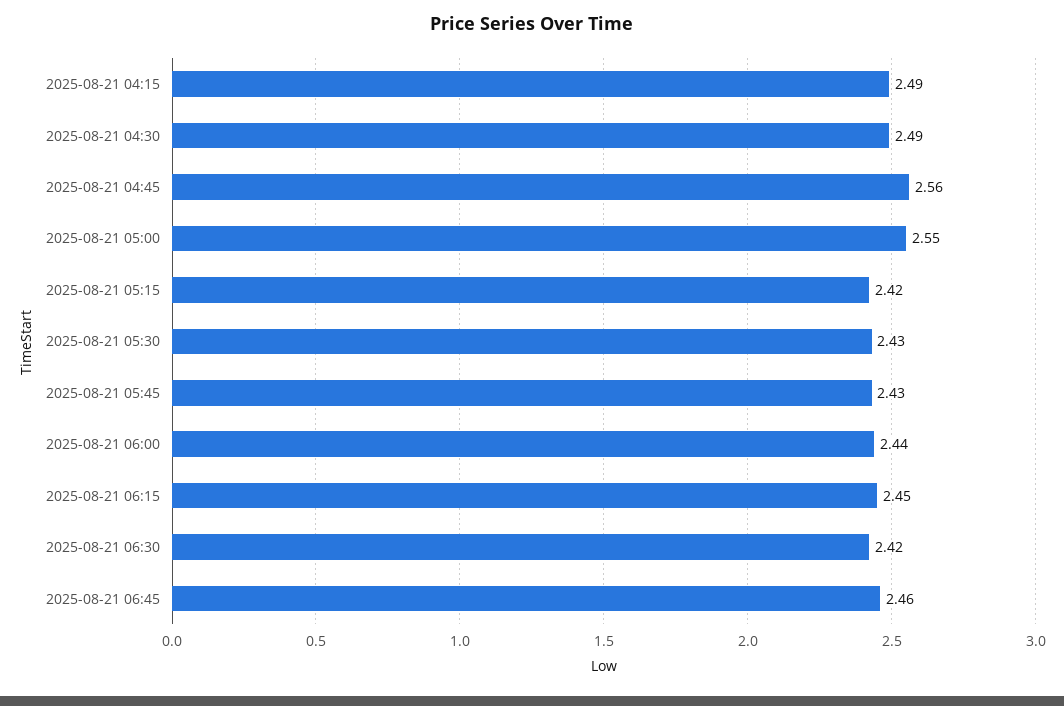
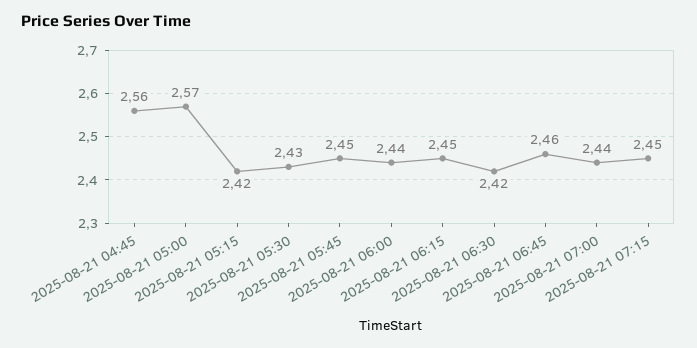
2025-08-21 04:15: 2.49 -> none
2025-08-21 04:30: 2.49 -> none
2025-08-21 05:00: 2.55 -> 2.57
2025-08-21 05:45: 2.43 -> 2.45
2025-08-21 07:00: none -> 2.44
2025-08-21 07:15: none -> 2.45

